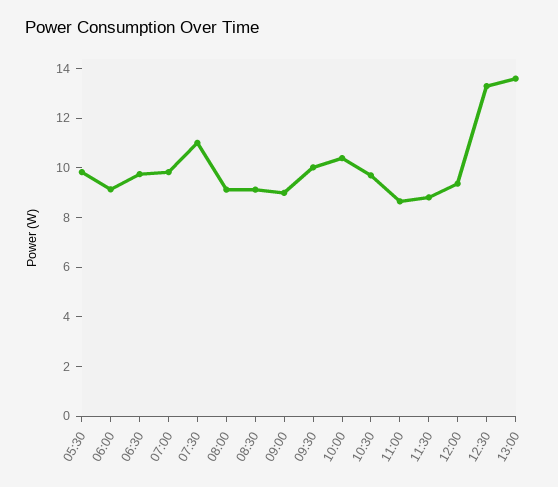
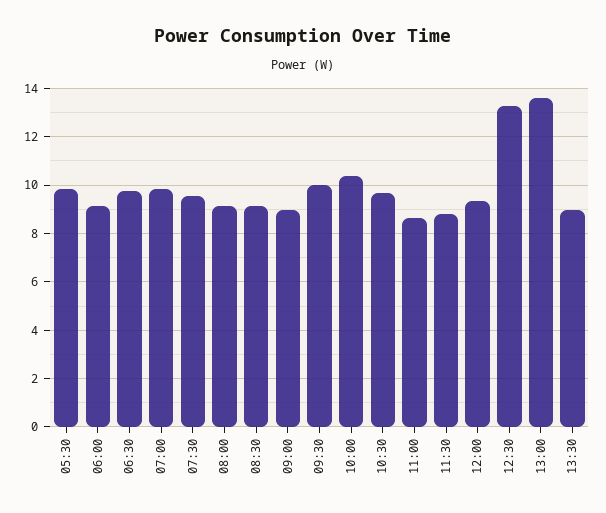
07:30: 11 -> 9.5
13:30: none -> 9

